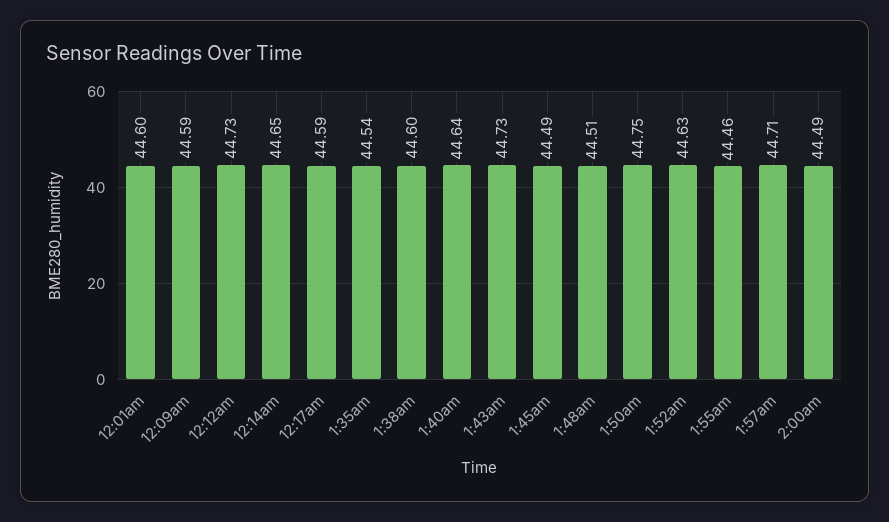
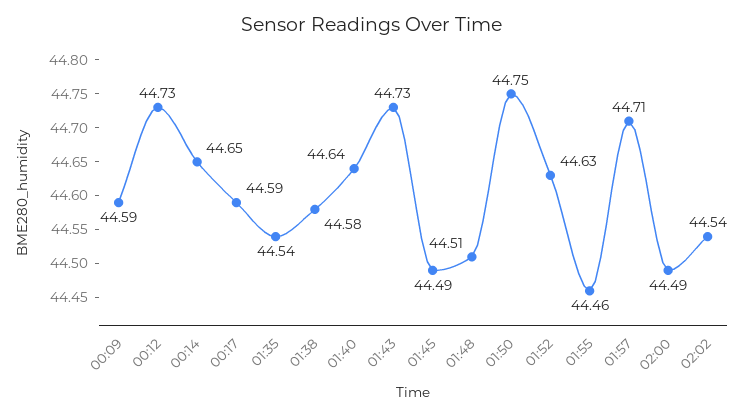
12:01am: 44.6 -> none
1:38am: 44.6 -> 44.58
02:02: none -> 44.54

